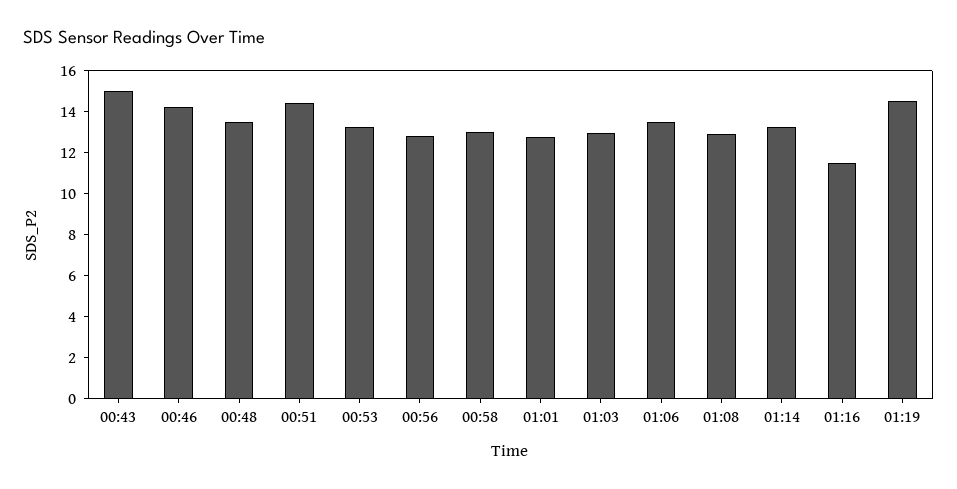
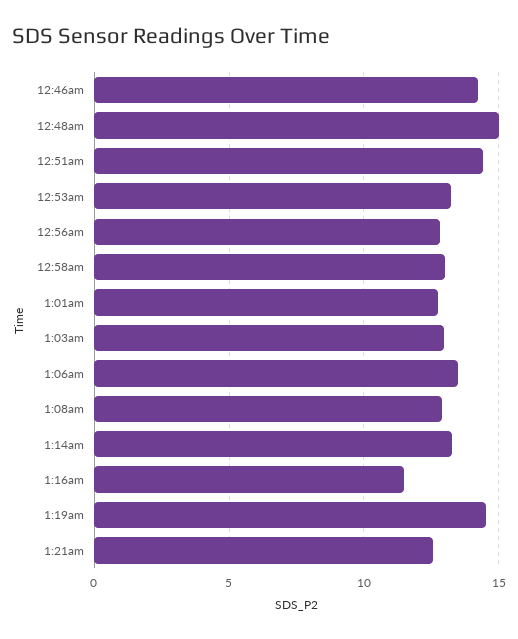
00:43: 15 -> none
00:48: 13.5 -> 15
1:21am: none -> 12.5

